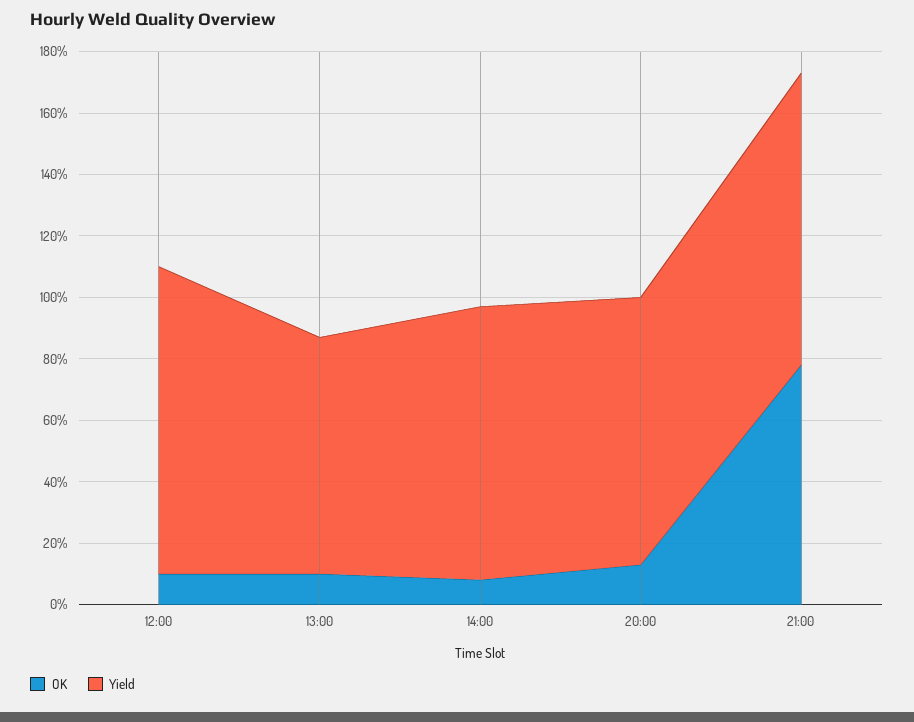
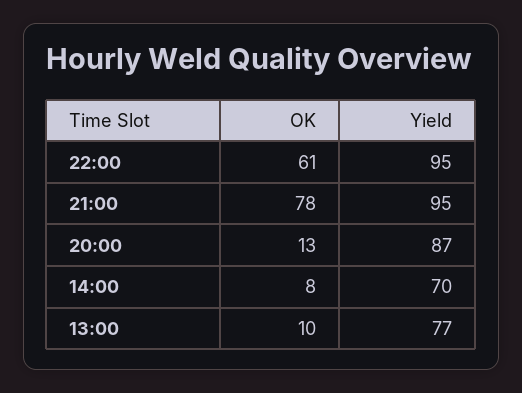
OK, 12:00: 10 -> none
Yield, 12:00: 100 -> none
Yield, 14:00: 90 -> 70
OK, 22:00: none -> 61
Yield, 22:00: none -> 95

